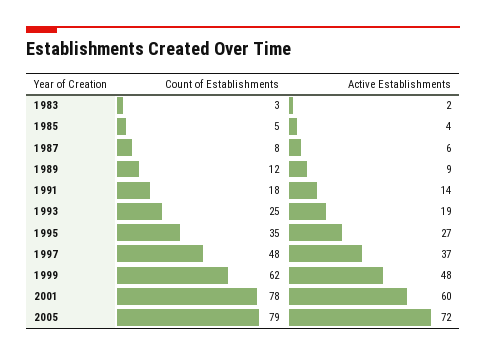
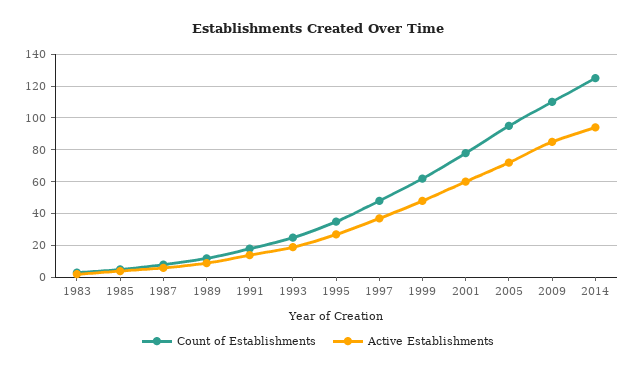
Count of Establishments, 2005: 79 -> 95
Count of Establishments, 2009: none -> 110
Active Establishments, 2009: none -> 85
Count of Establishments, 2014: none -> 125
Active Establishments, 2014: none -> 95

